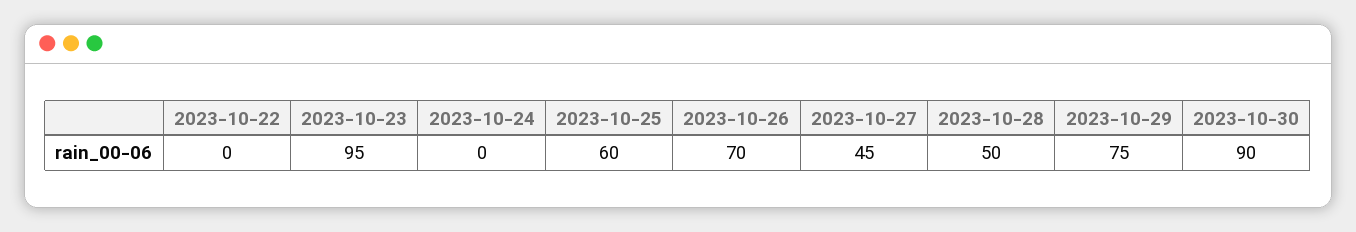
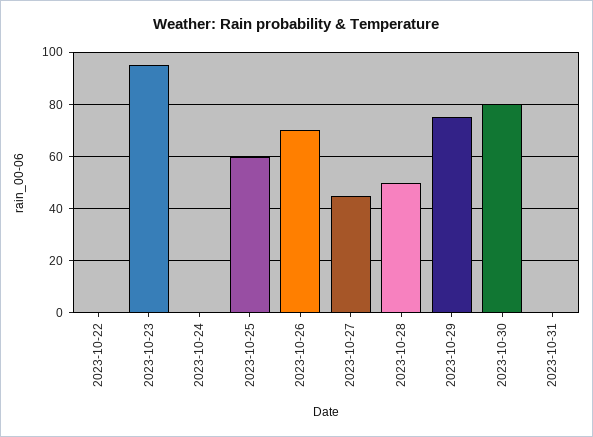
2023-10-30: 90 -> 80
2023-10-31: none -> 0

